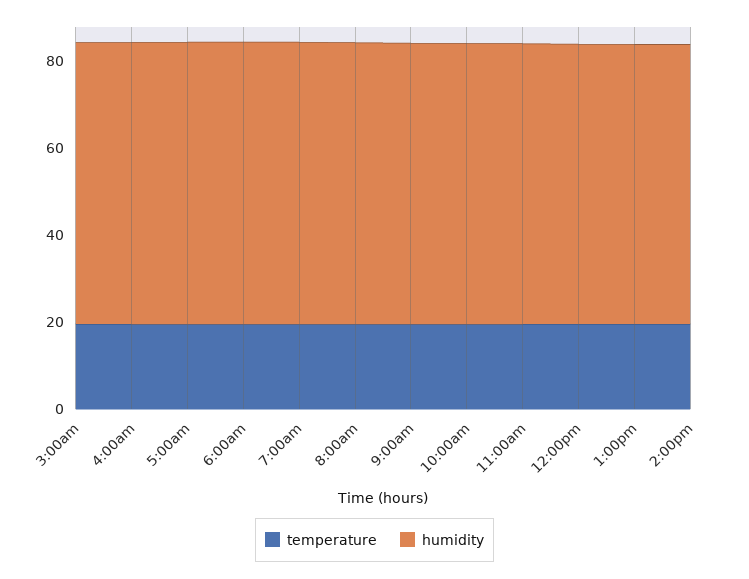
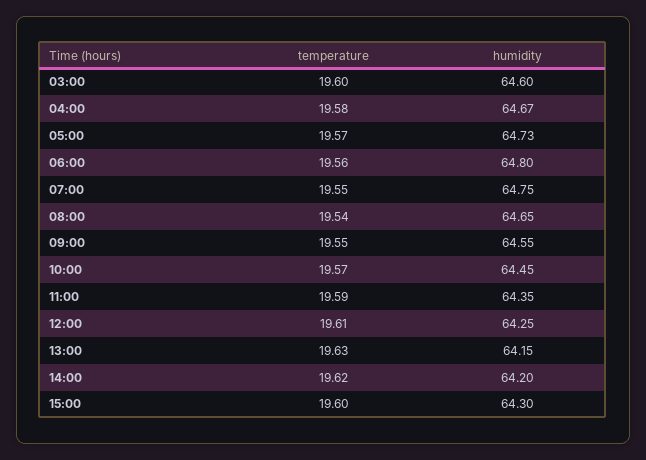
temperature, 15:00: none -> 19.6
humidity, 15:00: none -> 64.3

